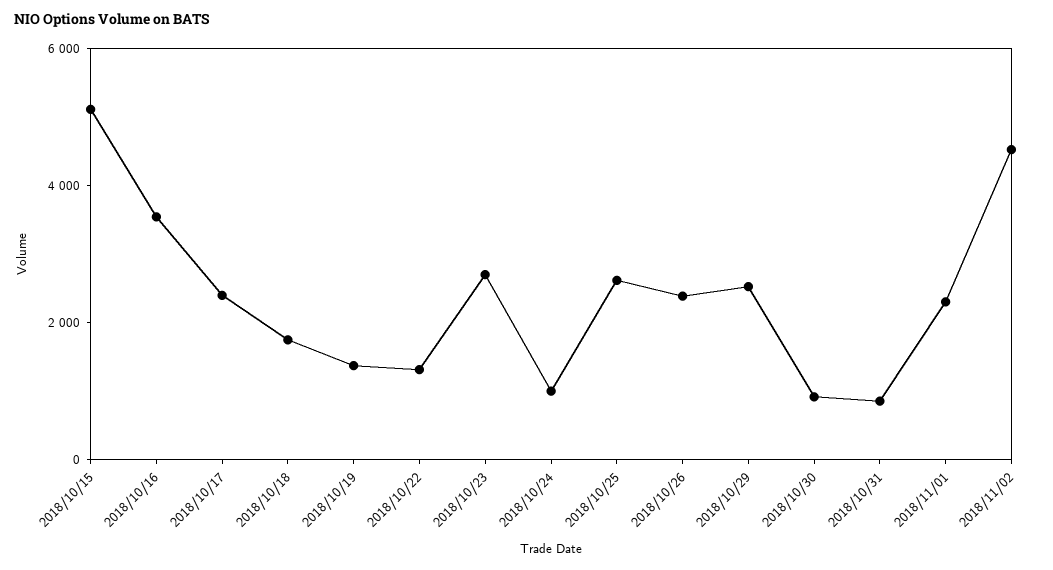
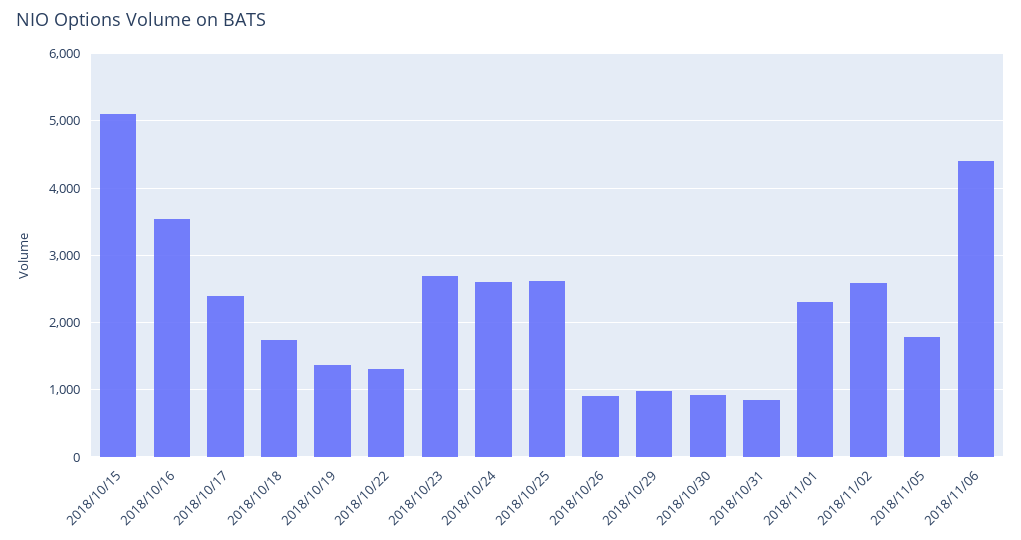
2018/10/24: 1000 -> 2600
2018/10/26: 2500 -> 900
2018/10/29: 2500 -> 1000
2018/11/02: 4500 -> 2600
2018/11/05: none -> 1800
2018/11/06: none -> 4400

